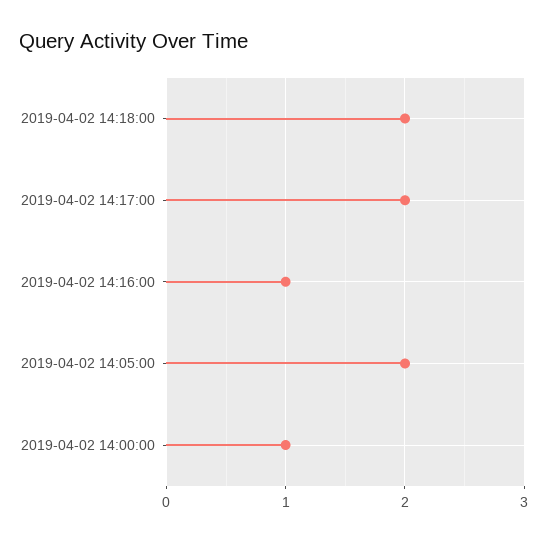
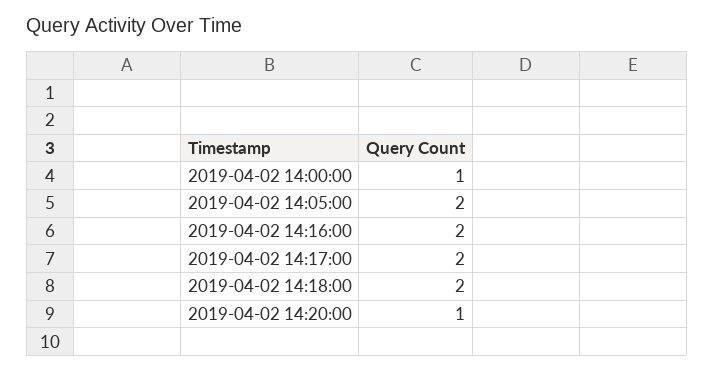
2019-04-02 14:16:00: 1 -> 2
2019-04-02 14:20:00: none -> 1

